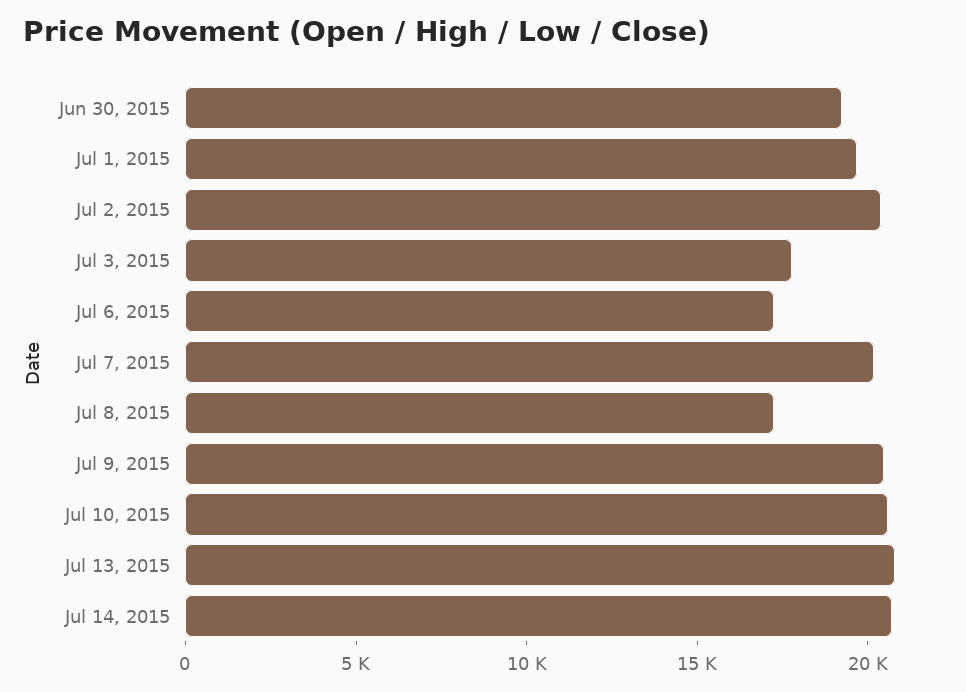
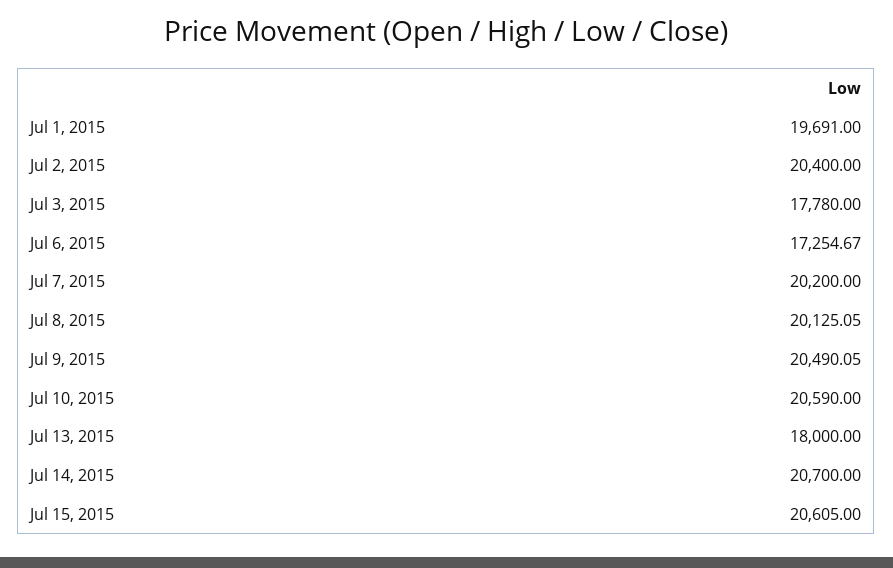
Jun 30, 2015: 19000 -> none
Jul 8, 2015: 17000 -> 20125.05
Jul 13, 2015: 21000 -> 18000
Jul 15, 2015: none -> 20605

